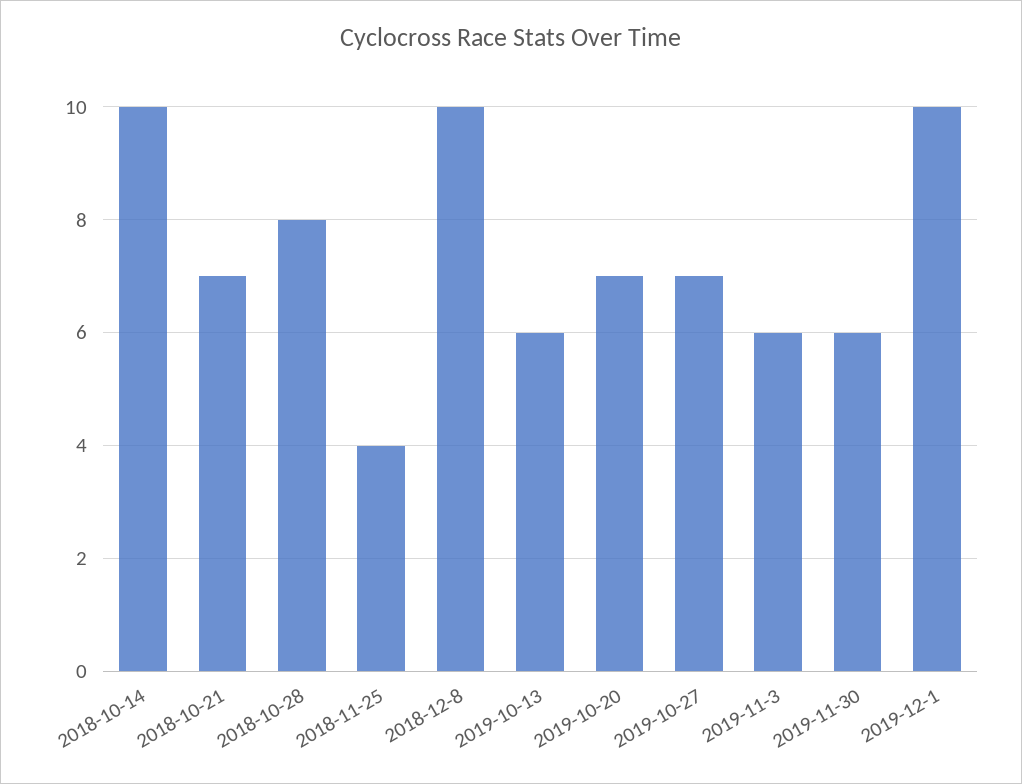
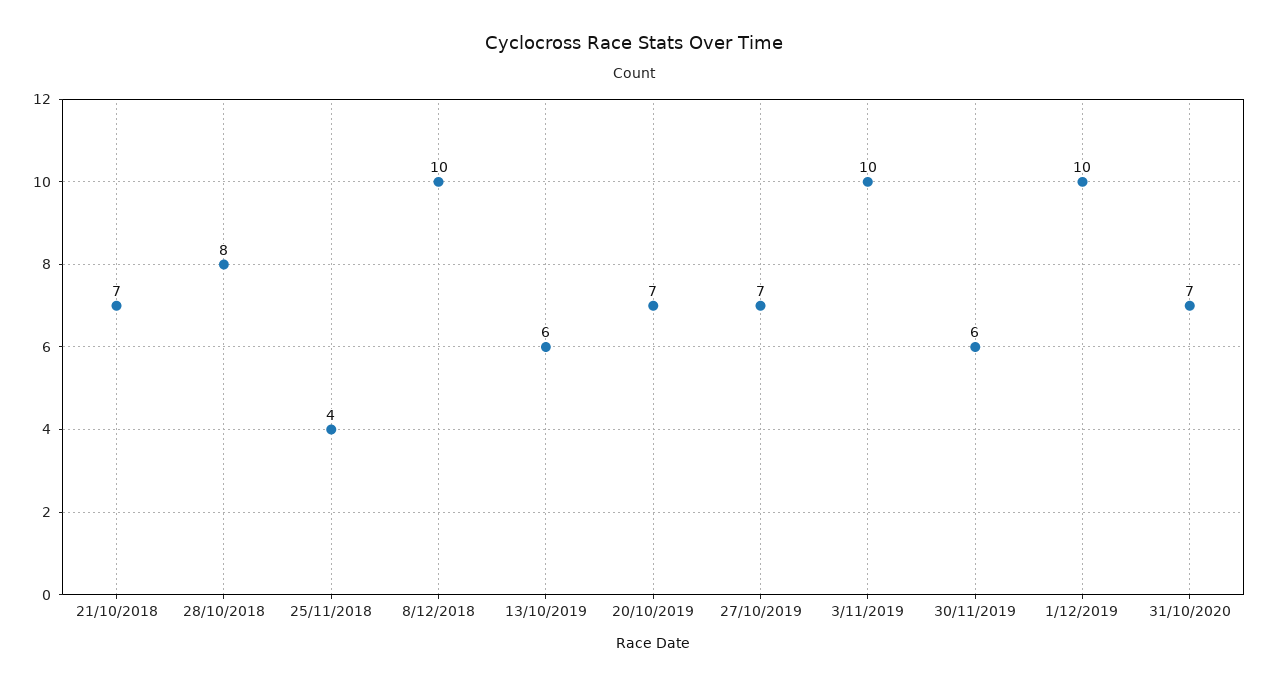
2018-10-14: 10 -> none
2019-11-3: 6 -> 10
31/10/2020: none -> 7

